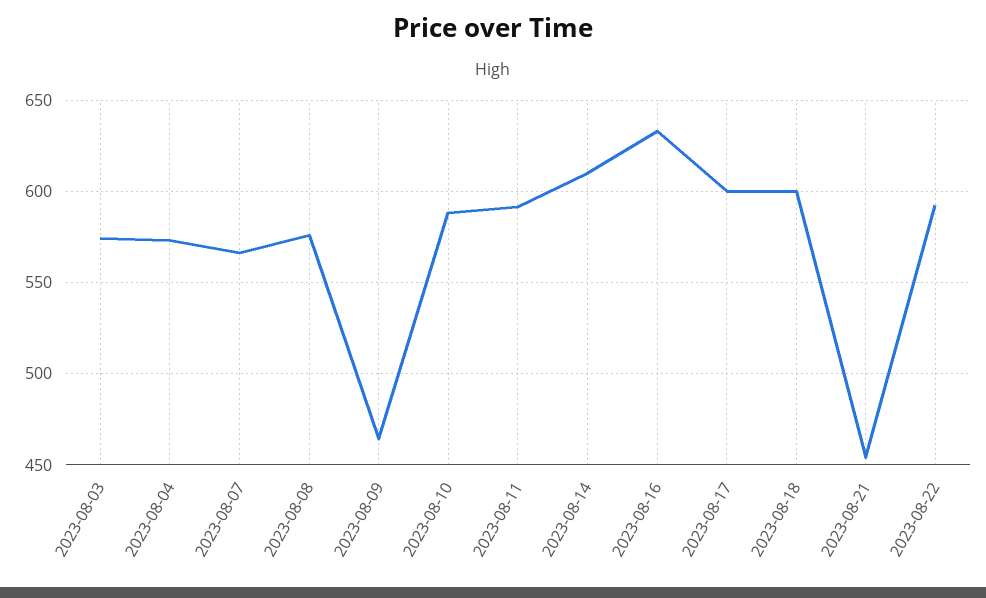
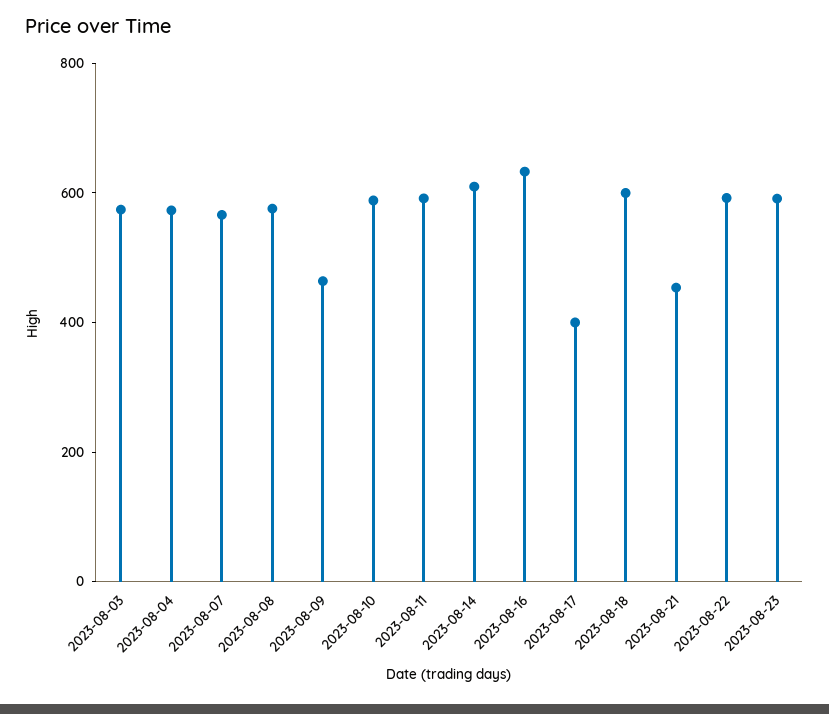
2023-08-17: 600 -> 400
2023-08-23: none -> 600

